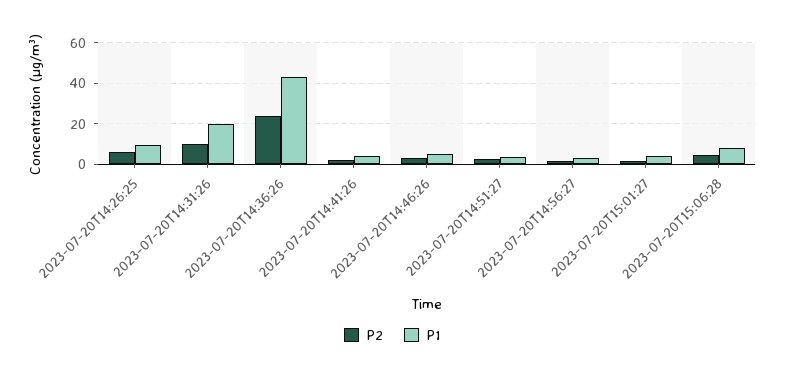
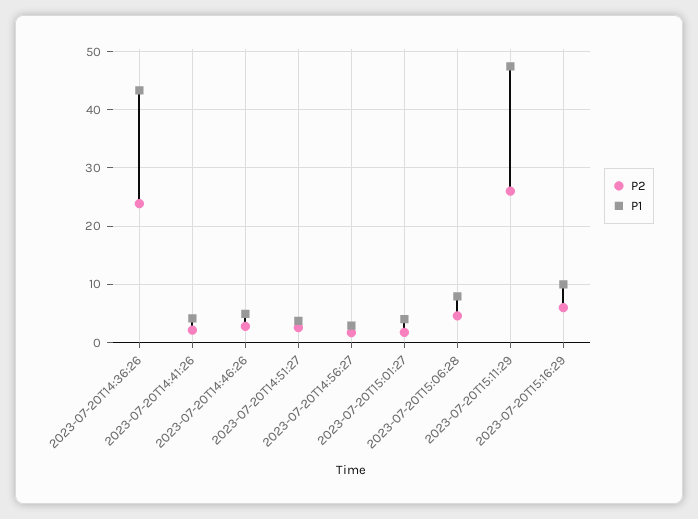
P2, 2023-07-20T14:26:25: 5 -> none
P1, 2023-07-20T14:26:25: 10 -> none
P2, 2023-07-20T14:31:26: 10 -> none
P1, 2023-07-20T14:31:26: 20 -> none
P2, 2023-07-20T15:11:29: none -> 26
P1, 2023-07-20T15:11:29: none -> 48
P2, 2023-07-20T15:16:29: none -> 6
P1, 2023-07-20T15:16:29: none -> 10

